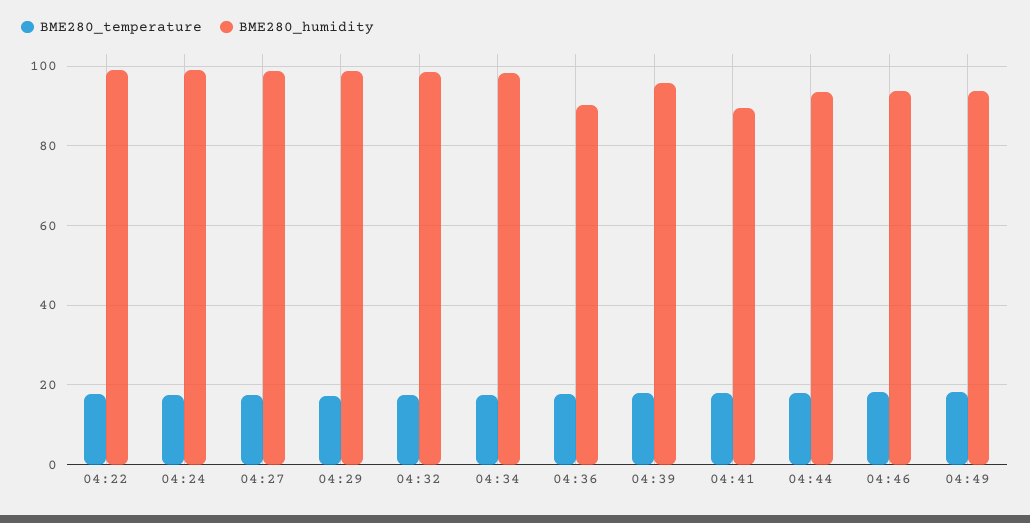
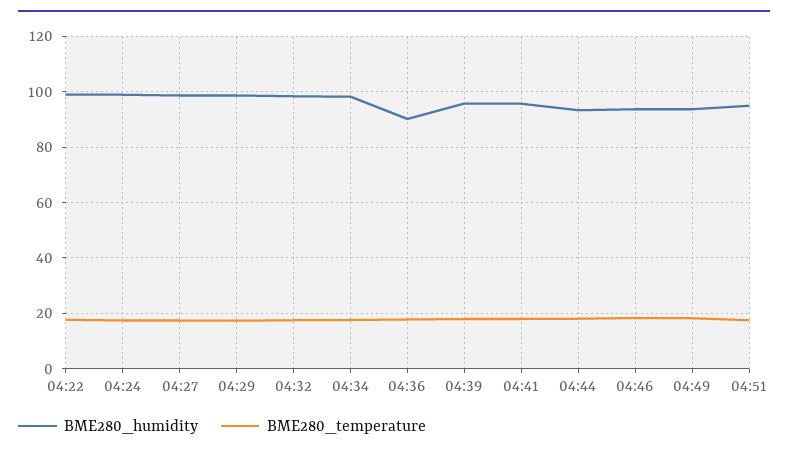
BME280_humidity, 04:41: 90 -> 95
BME280_humidity, 04:51: none -> 95
BME280_temperature, 04:51: none -> 17.5

